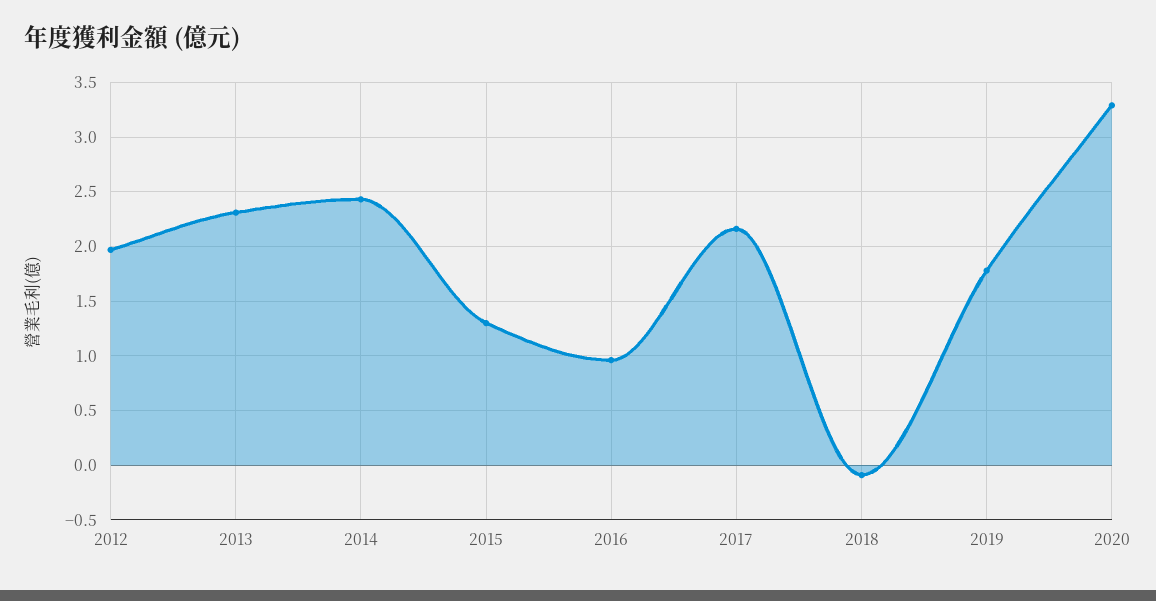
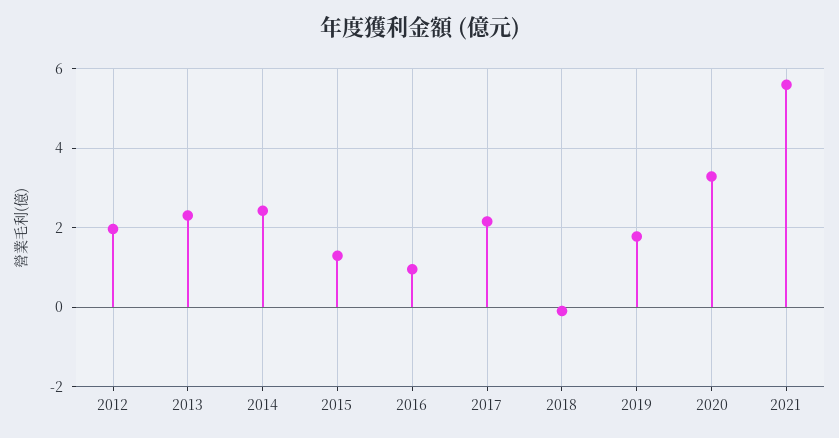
2021: none -> 5.6

